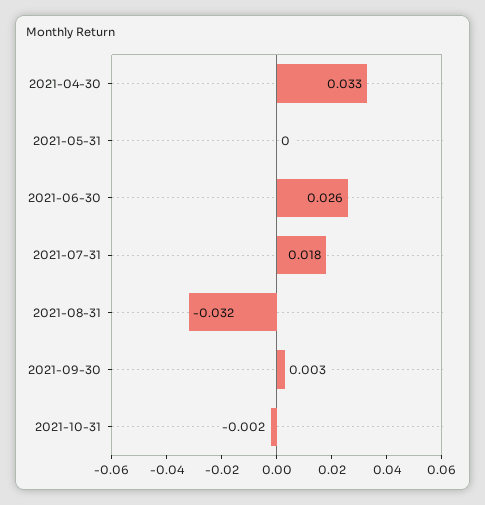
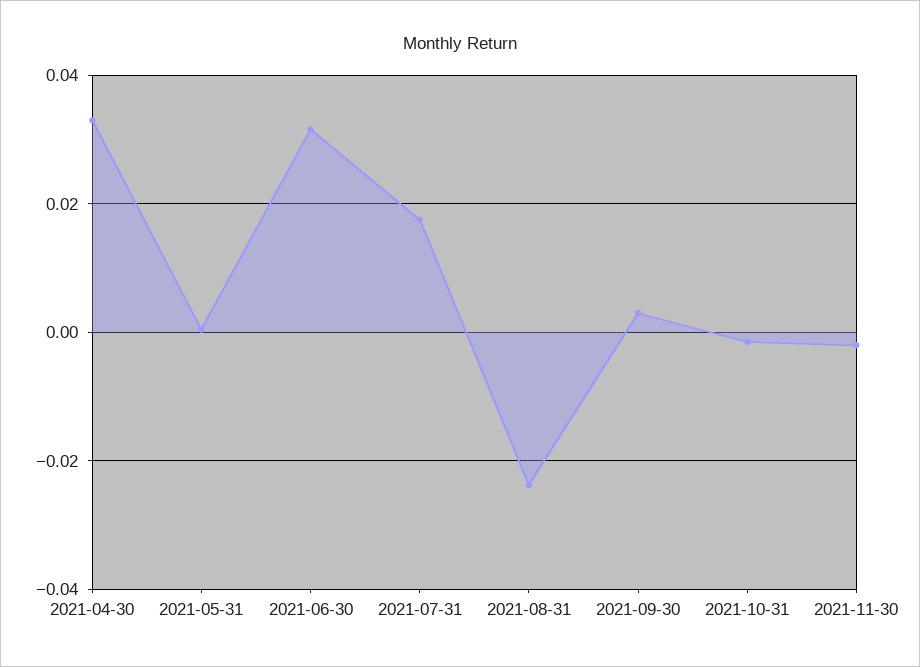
2021-06-30: 0.026 -> 0.032
2021-08-31: -0.032 -> -0.024
2021-11-30: none -> -0.002

